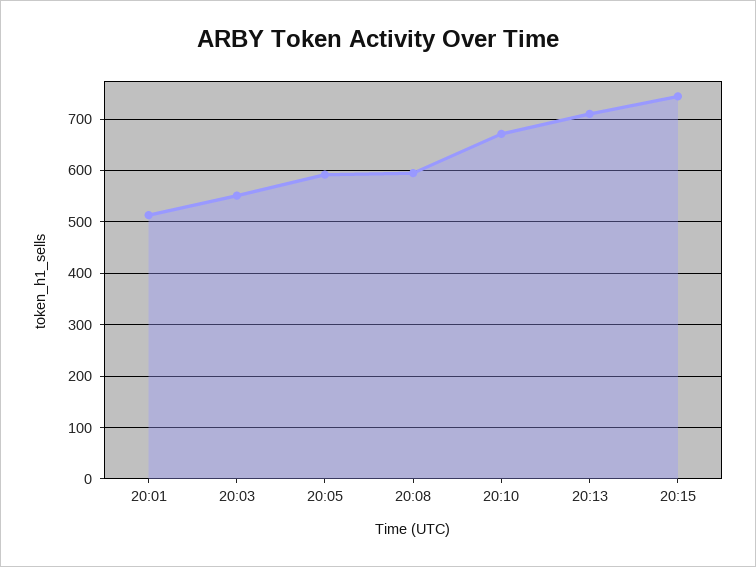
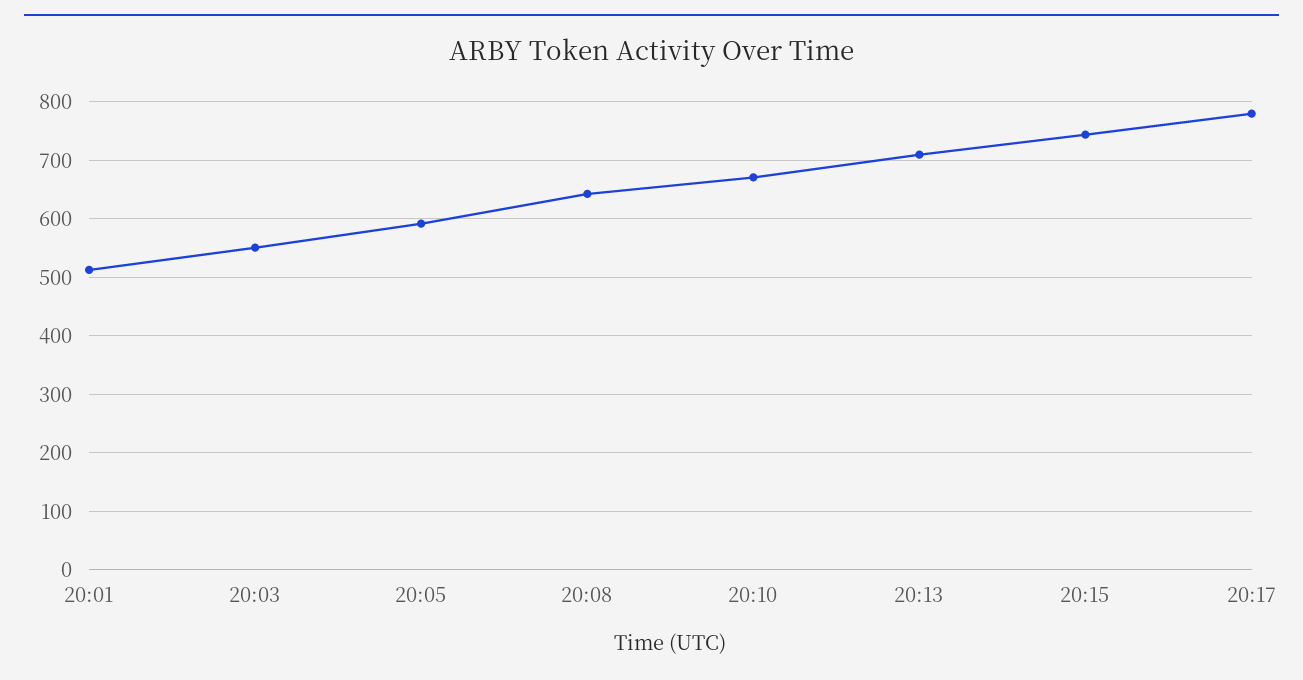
20:08: 600 -> 640
20:17: none -> 780

